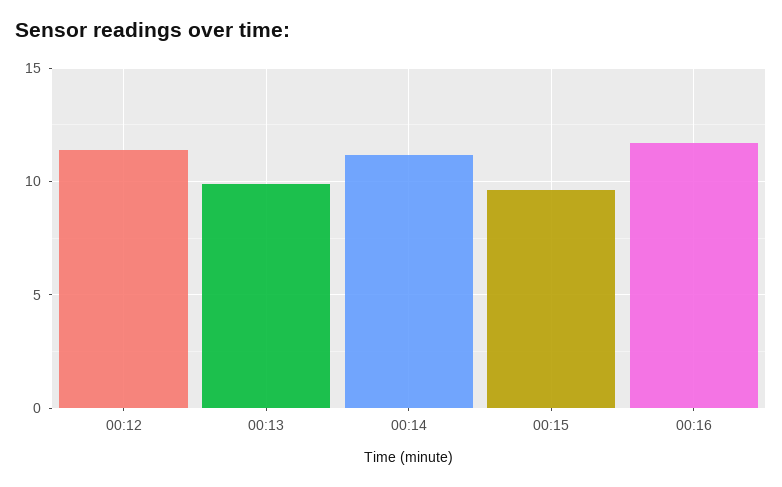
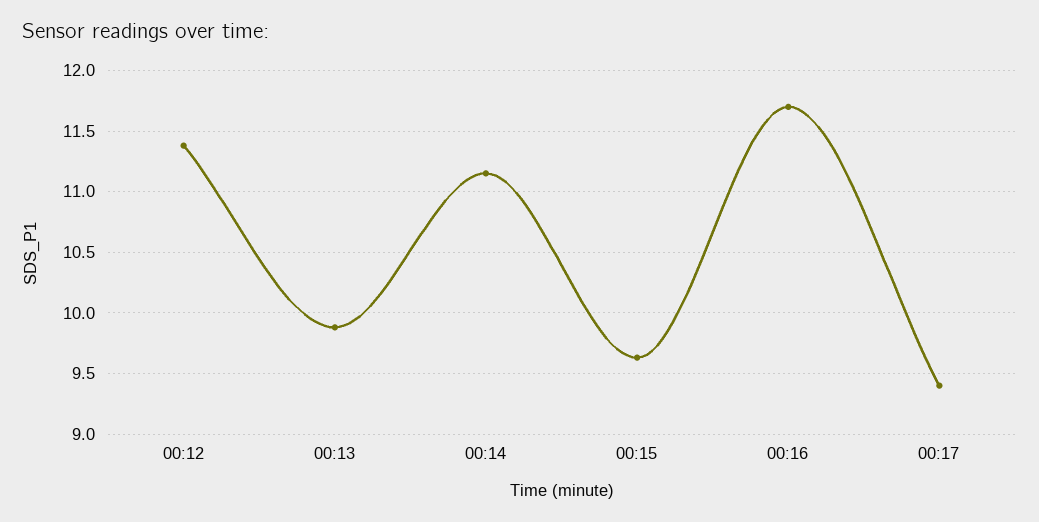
00:17: none -> 9.4

